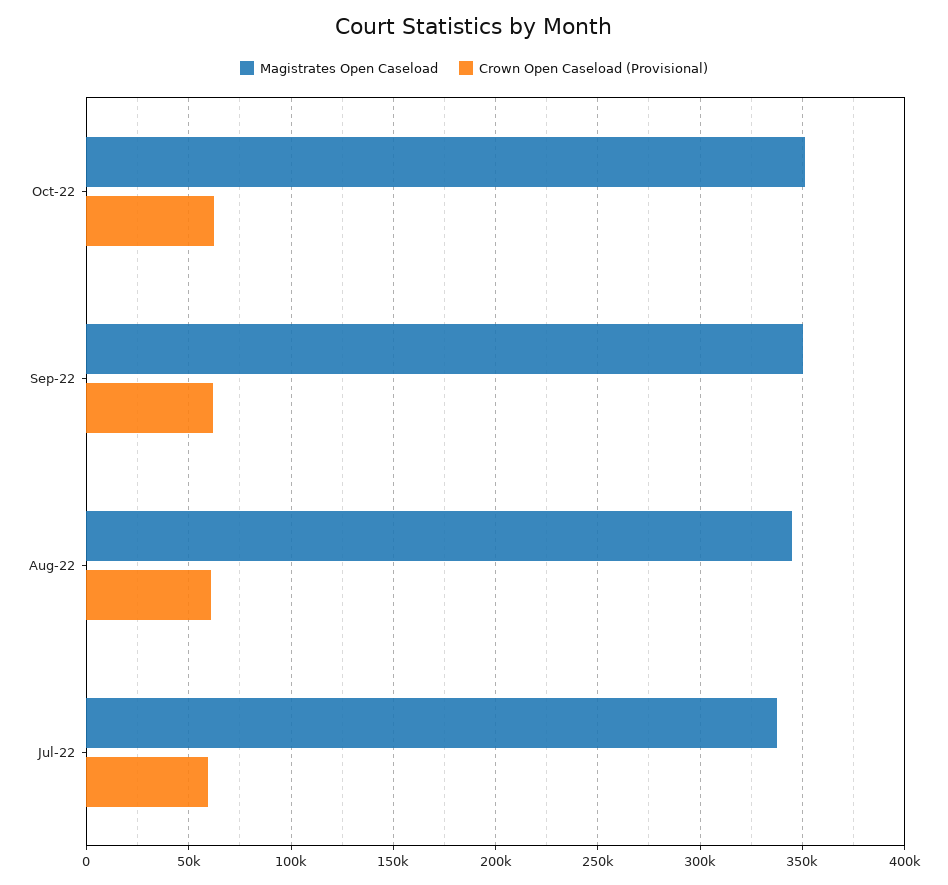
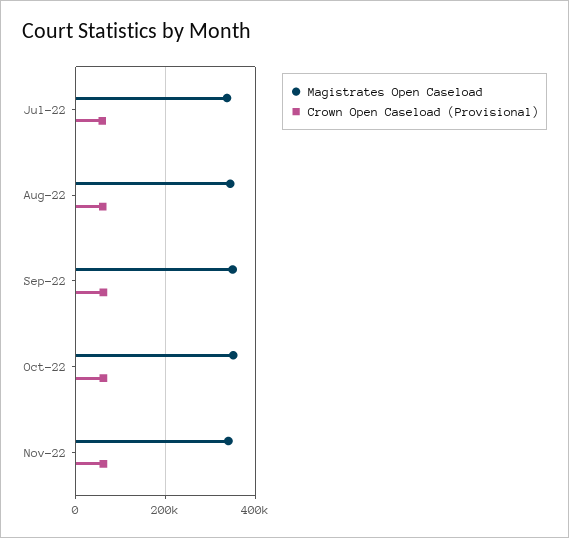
Magistrates Open Caseload, Nov-22: none -> 340000
Crown Open Caseload (Provisional), Nov-22: none -> 60000

